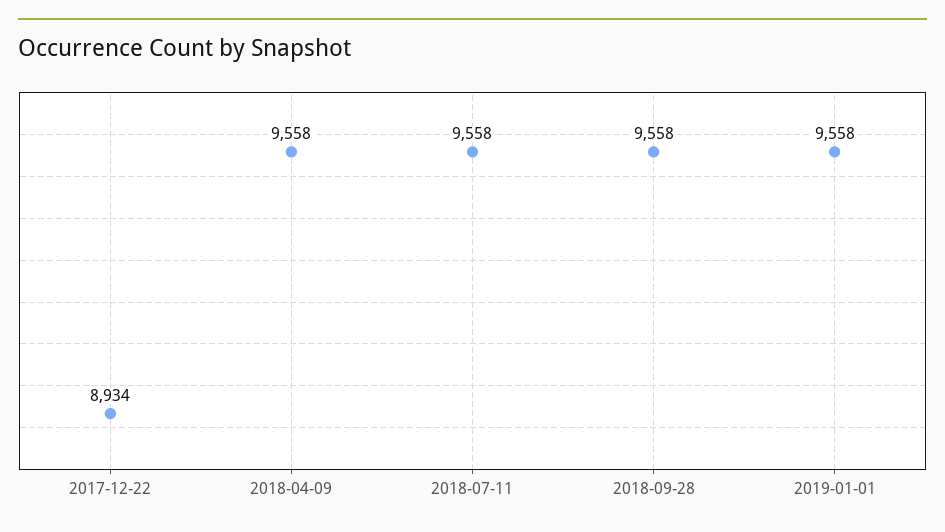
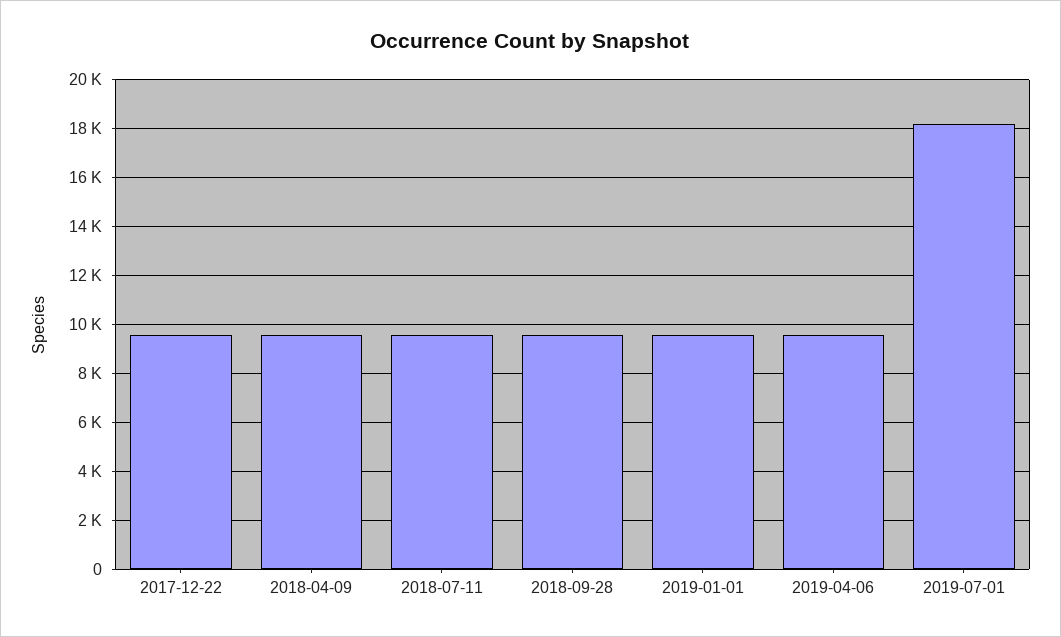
2017-12-22: 8934 -> 9500
2019-04-06: none -> 9500
2019-07-01: none -> 18250

